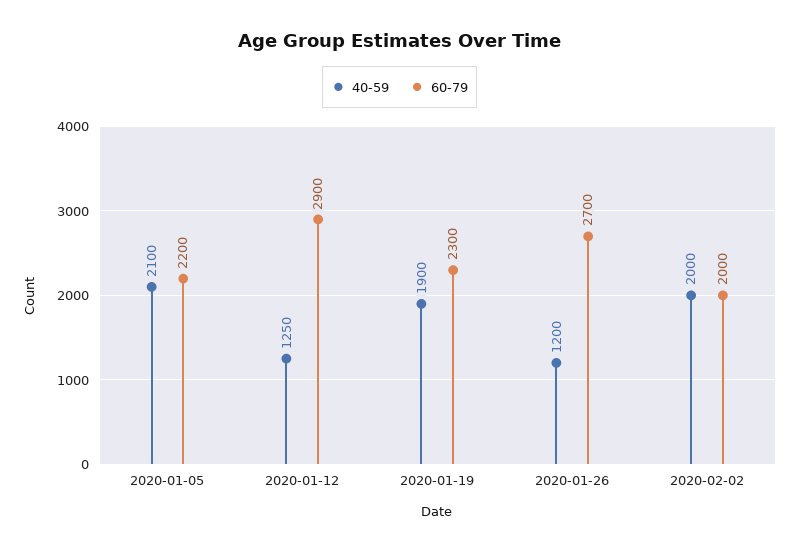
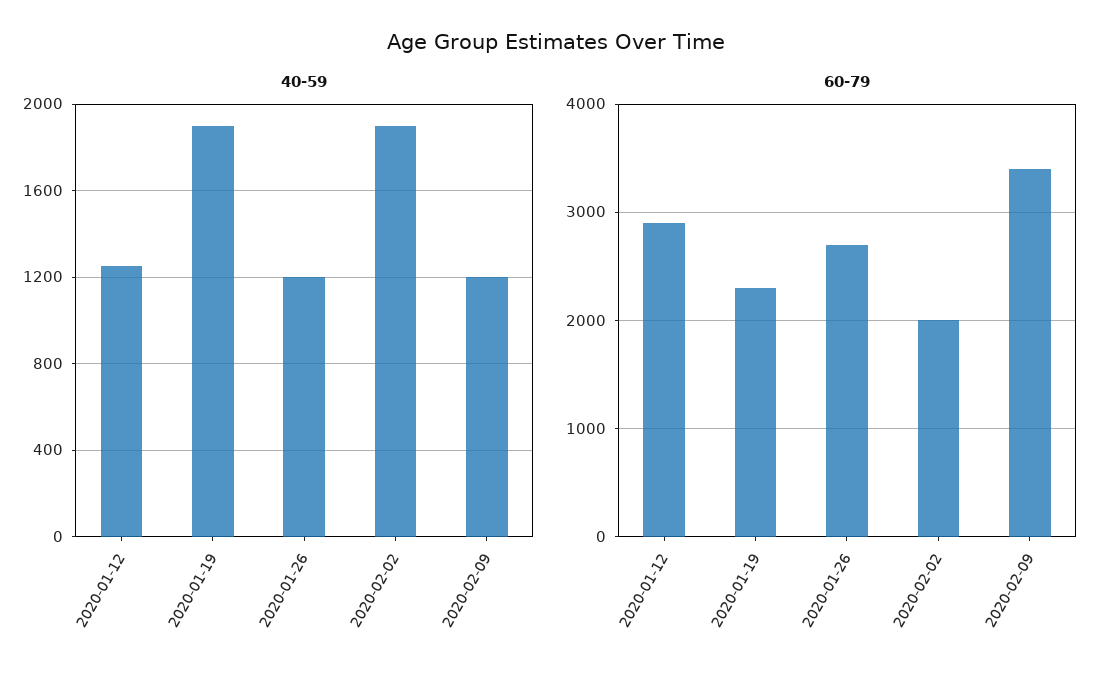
40-59, 2020-01-05: 2100 -> none
60-79, 2020-01-05: 2200 -> none
40-59, 2020-02-02: 2000 -> 1900
40-59, 2020-02-09: none -> 1200
60-79, 2020-02-09: none -> 3400

